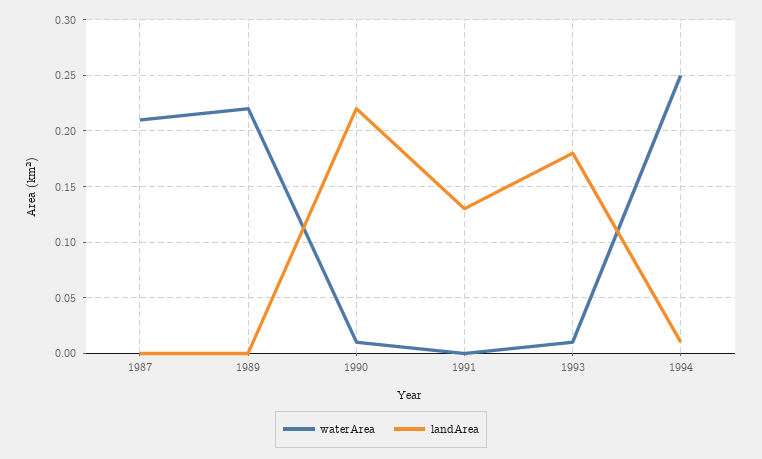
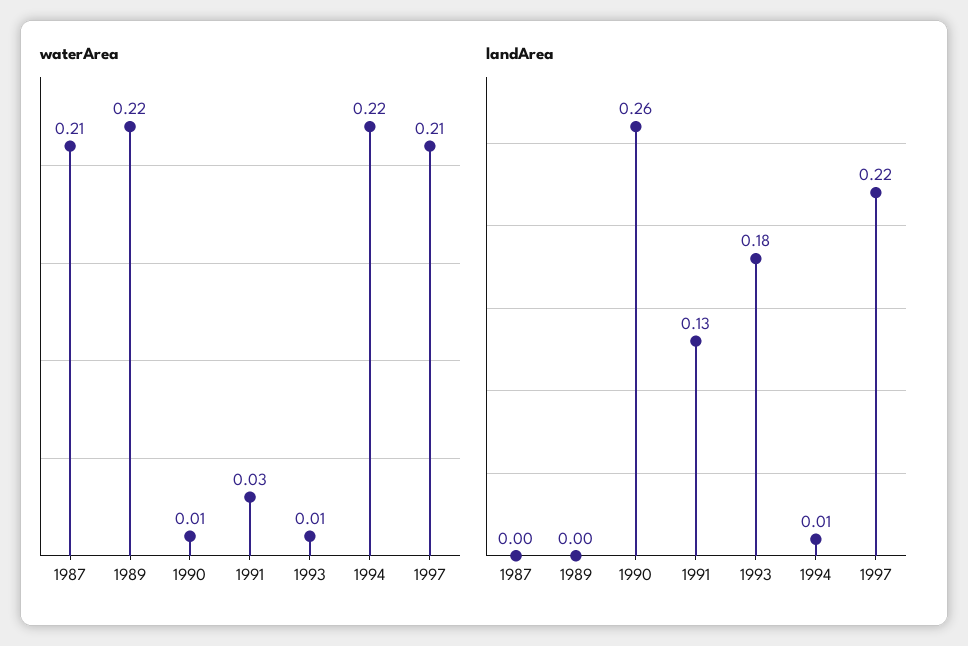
landArea, 1990: 0.22 -> 0.26
waterArea, 1991: 0 -> 0.03
waterArea, 1994: 0.25 -> 0.22
waterArea, 1997: none -> 0.21
landArea, 1997: none -> 0.22

